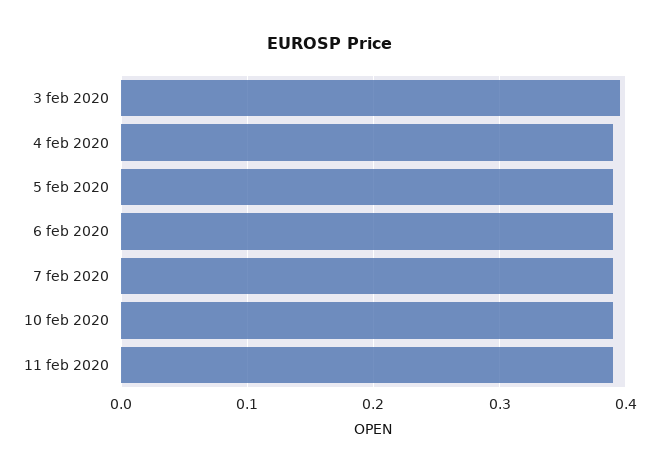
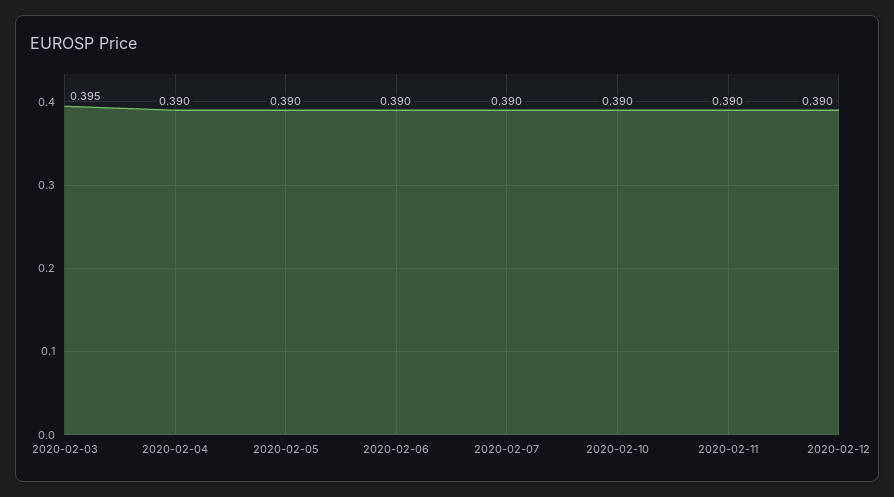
2020-02-12: none -> 0.39

